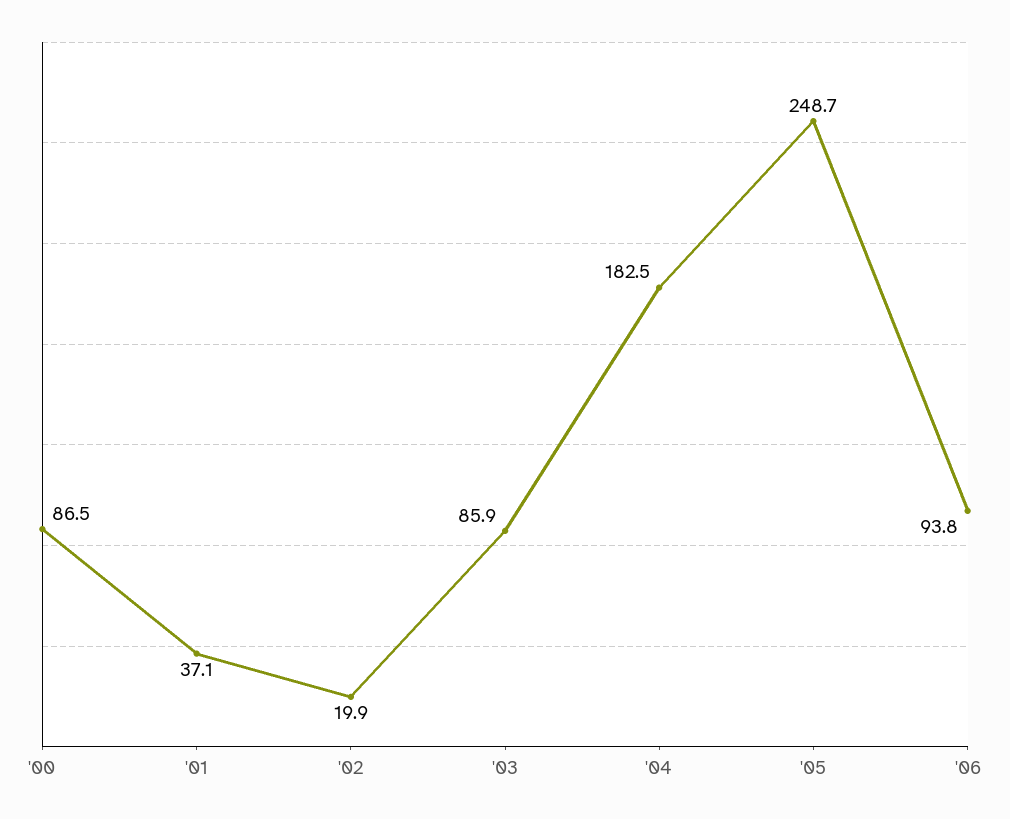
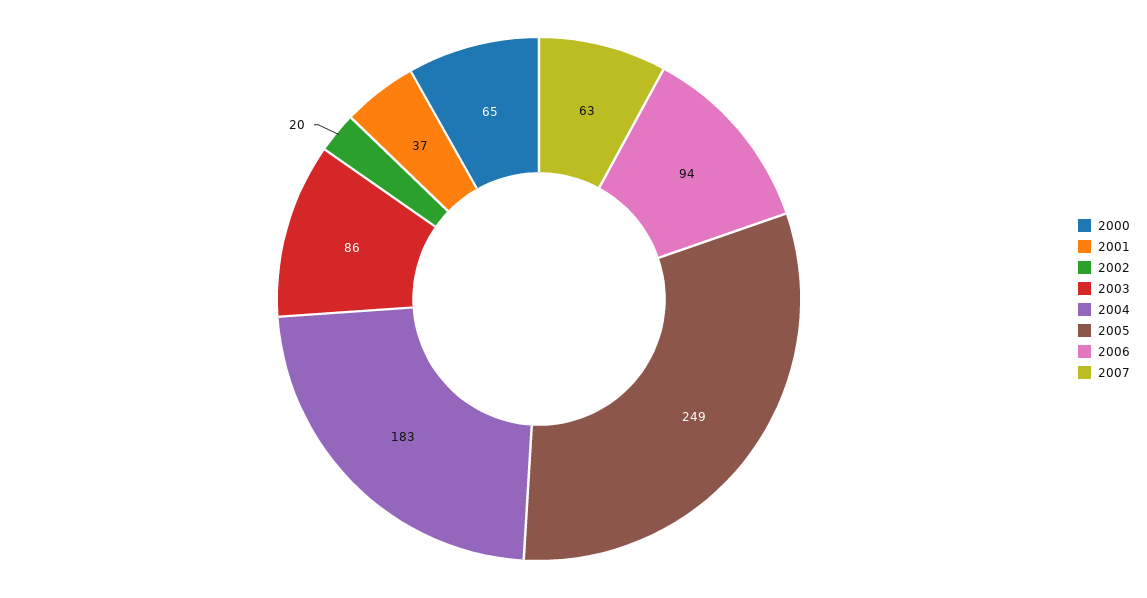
'00: 86.5 -> 65
2007: none -> 63

